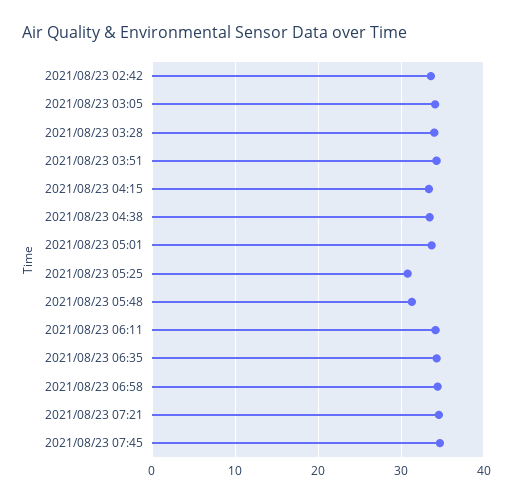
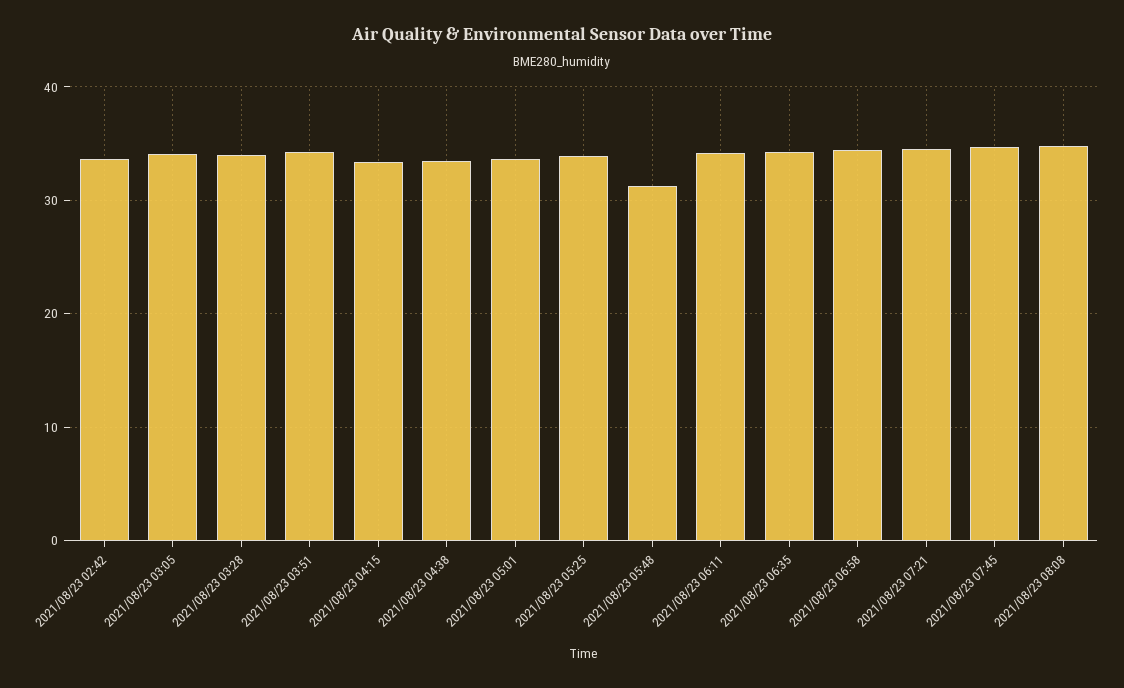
2021/08/23 05:25: 31 -> 34
2021/08/23 08:08: none -> 35

